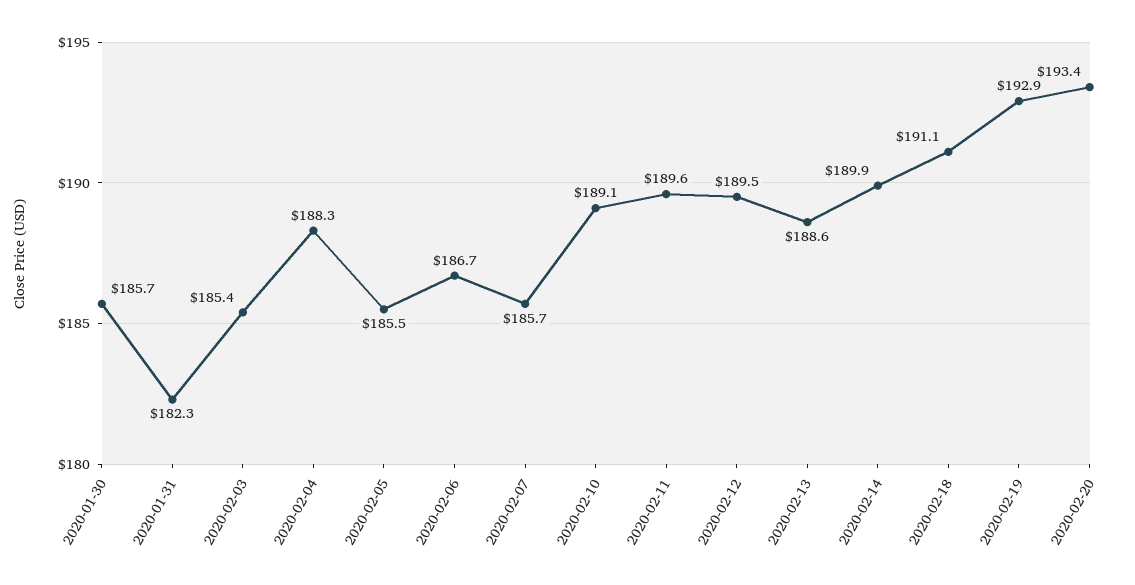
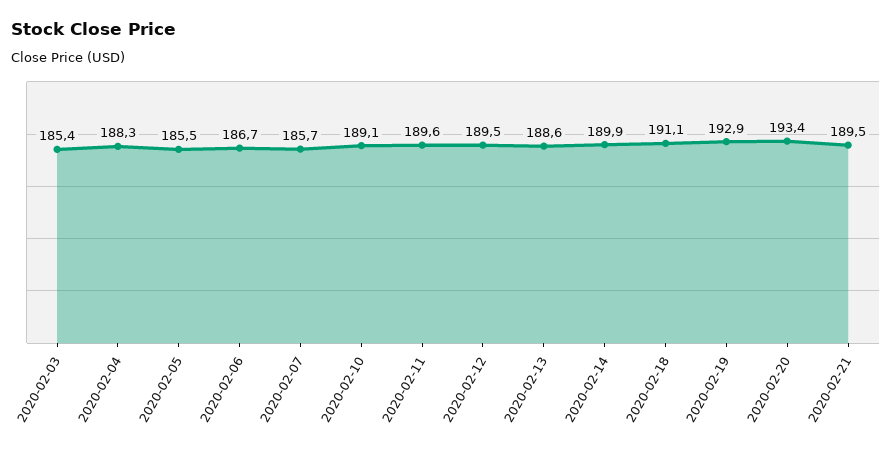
2020-01-30: 185.7 -> none
2020-01-31: 182.3 -> none
2020-02-21: none -> 189.5

